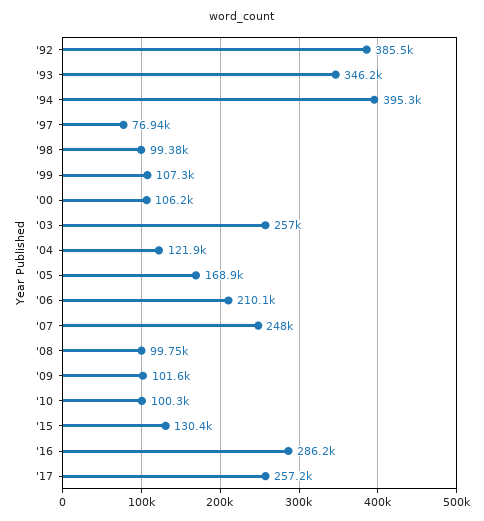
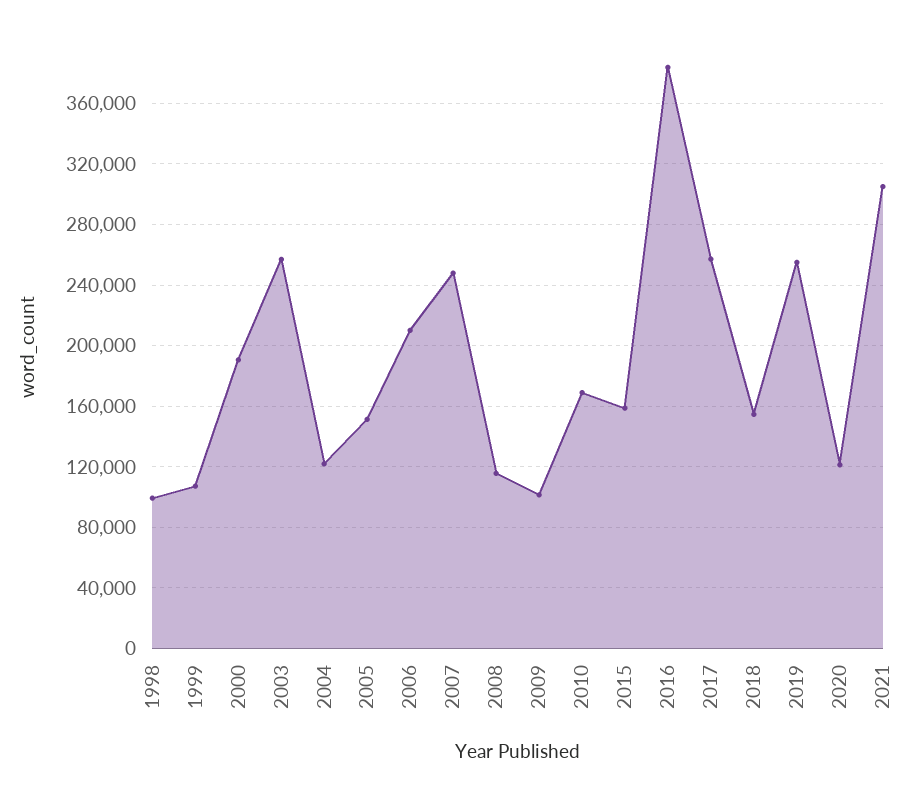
'92: 385500 -> none
'93: 346200 -> none
'94: 395300 -> none
'97: 76940 -> none
'00: 106200 -> 190000
'05: 168900 -> 150000
'08: 99750 -> 115000
'10: 100300 -> 170000
'15: 130400 -> 160000
'16: 286200 -> 385000
2018: none -> 155000
2019: none -> 255000
2020: none -> 120000
2021: none -> 305000

